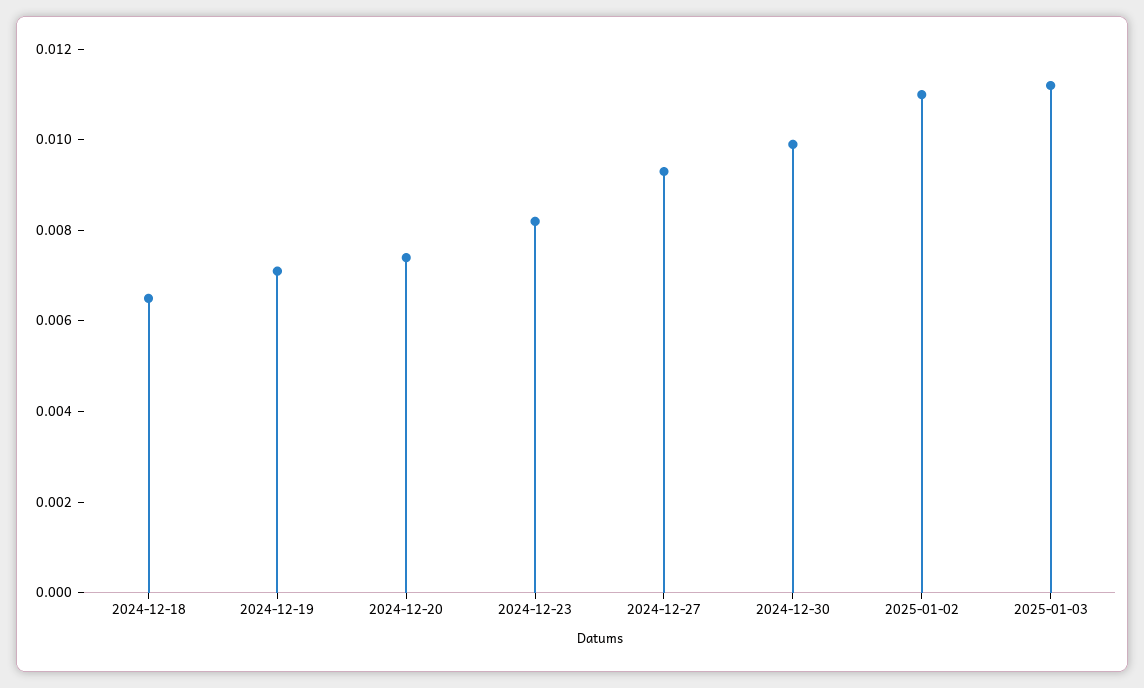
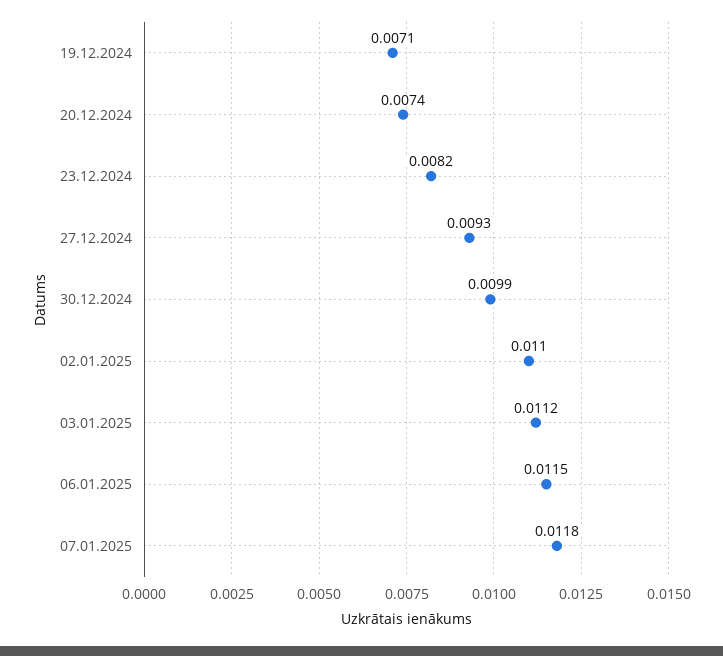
2024-12-18: 0.0065 -> none
06.01.2025: none -> 0.0115
07.01.2025: none -> 0.0118

